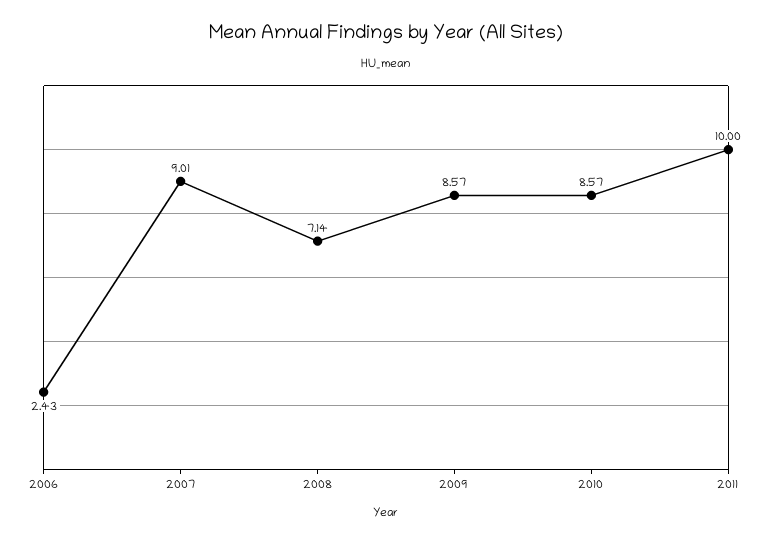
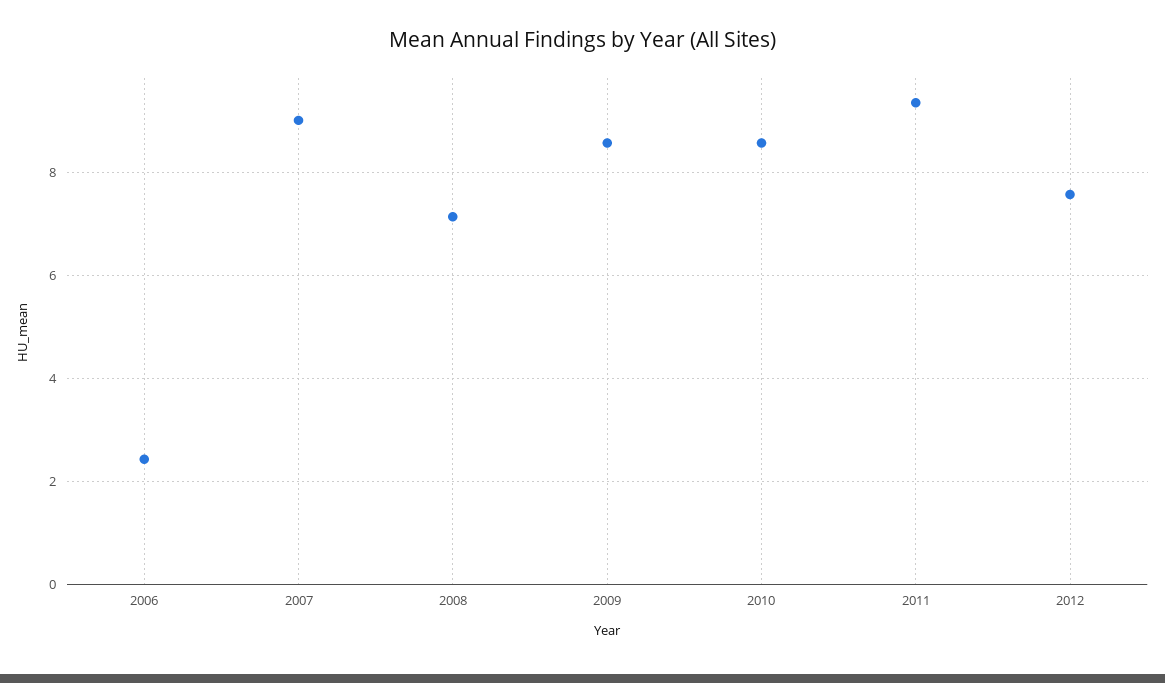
2011: 10 -> 9.4
2012: none -> 7.6

